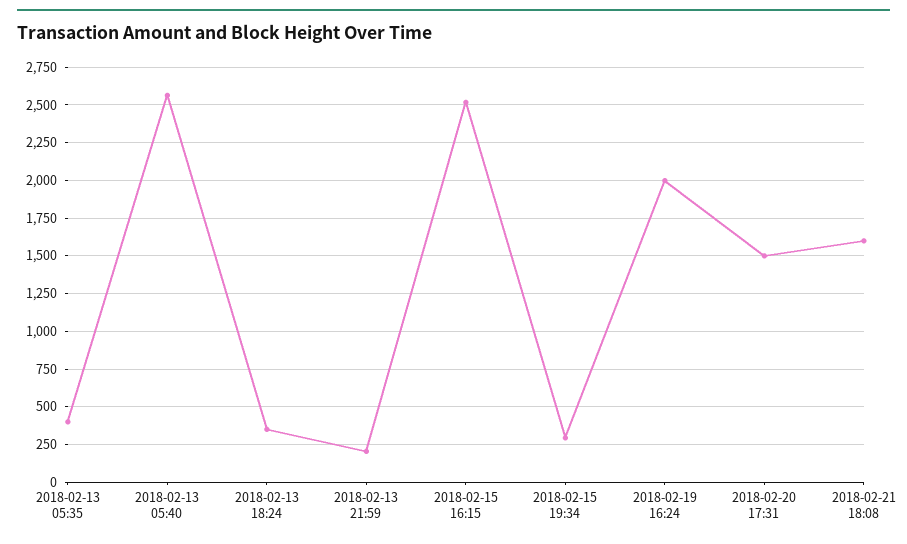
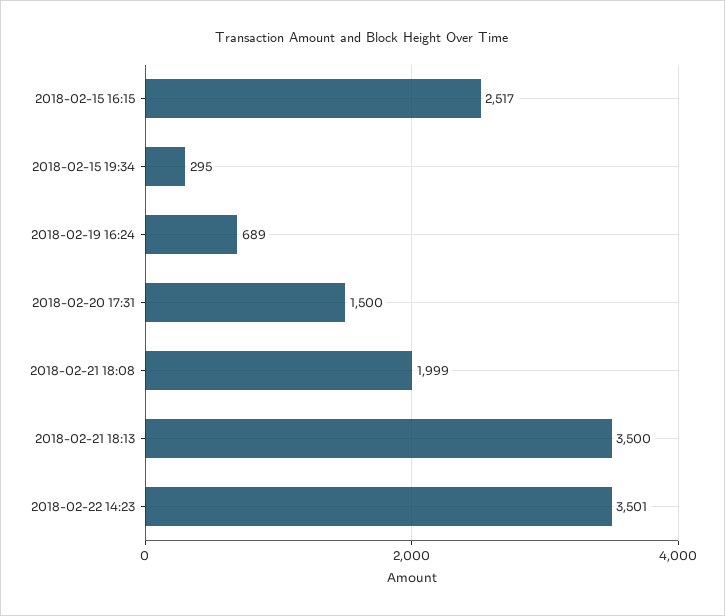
2018-02-13 05:35: 400 -> none
2018-02-13 05:40: 2550 -> none
2018-02-13 18:24: 350 -> none
2018-02-13 21:59: 200 -> none
2018-02-19 16:24: 2000 -> 689
2018-02-21 18:08: 1600 -> 1999
2018-02-21 18:13: none -> 3500
2018-02-22 14:23: none -> 3501

